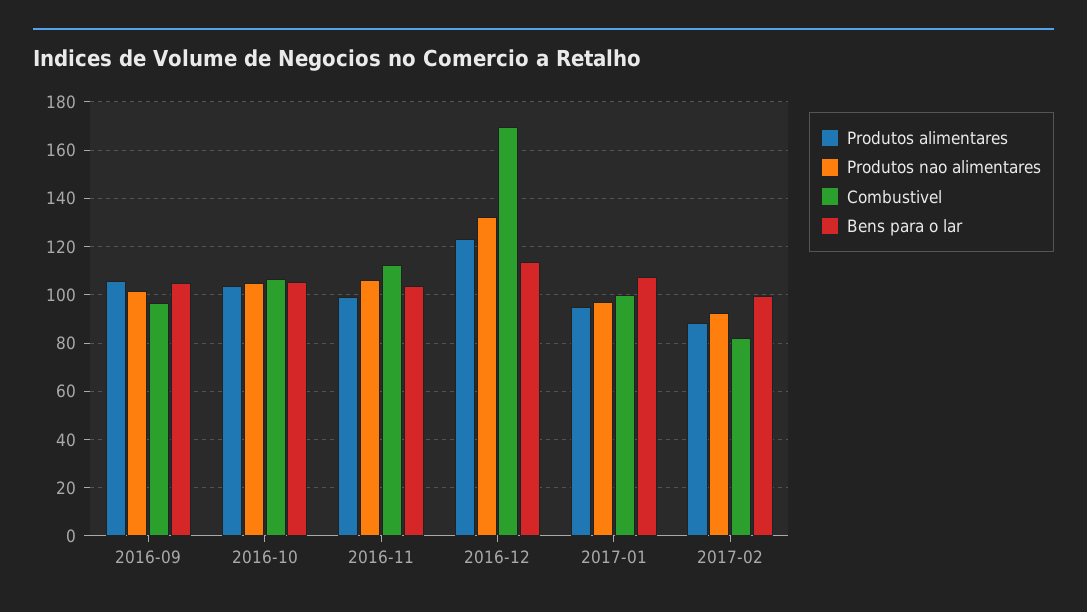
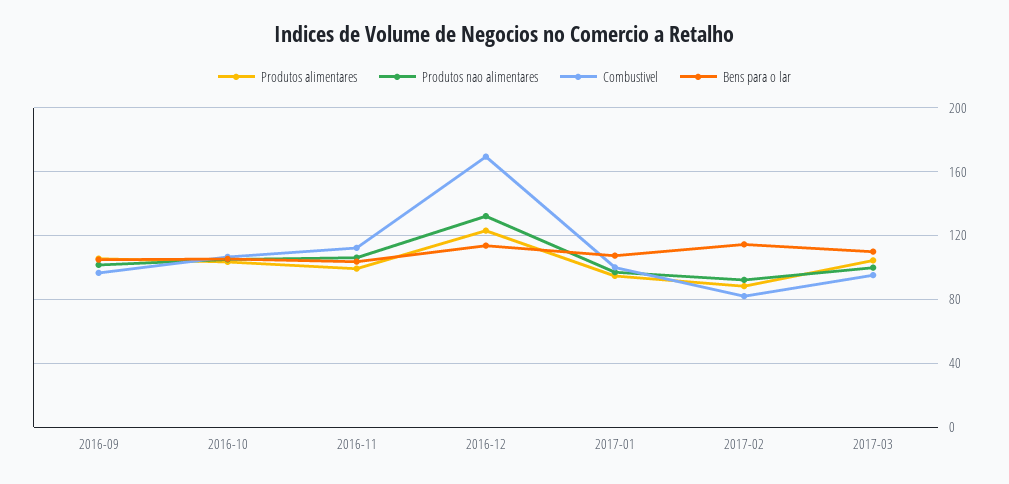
Bens para o lar, 2017-02: 100 -> 115
Produtos alimentares, 2017-03: none -> 105
Produtos nao alimentares, 2017-03: none -> 100
Combustivel, 2017-03: none -> 95
Bens para o lar, 2017-03: none -> 110

